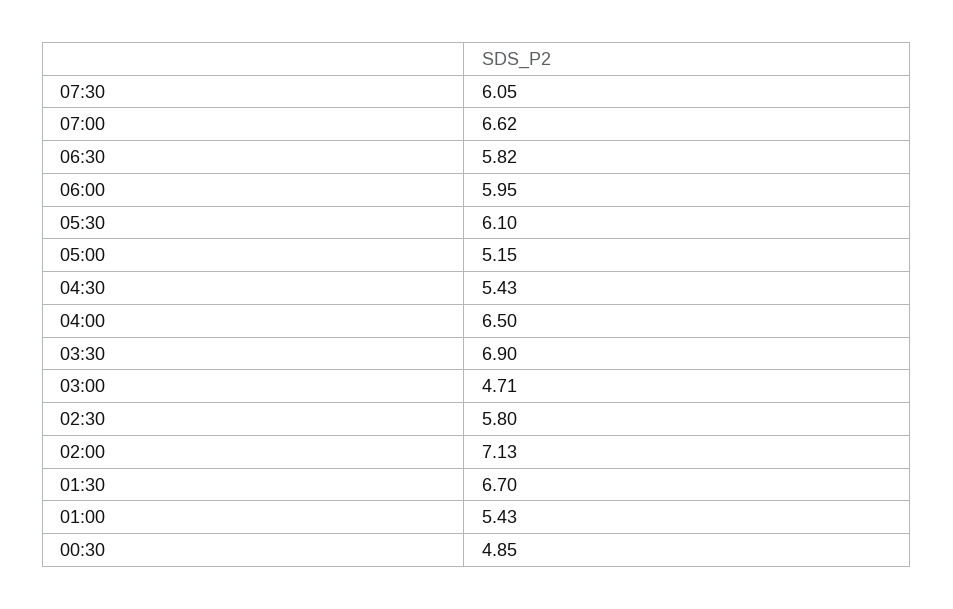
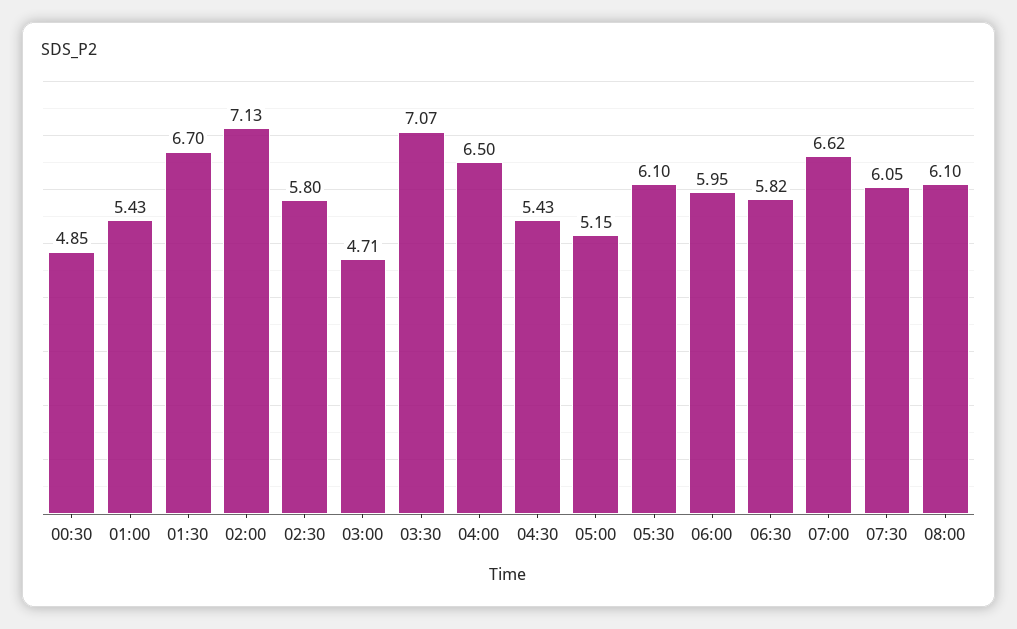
03:30: 6.9 -> 7.07
08:00: none -> 6.1

